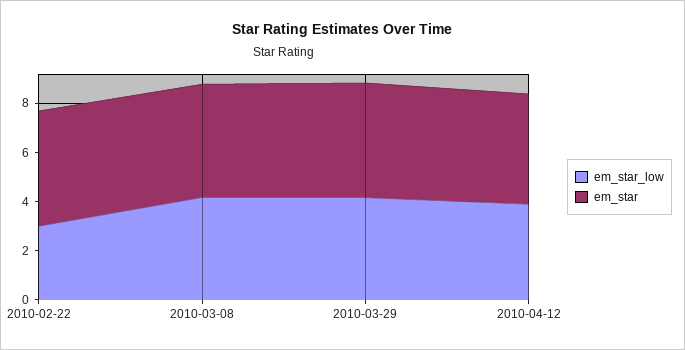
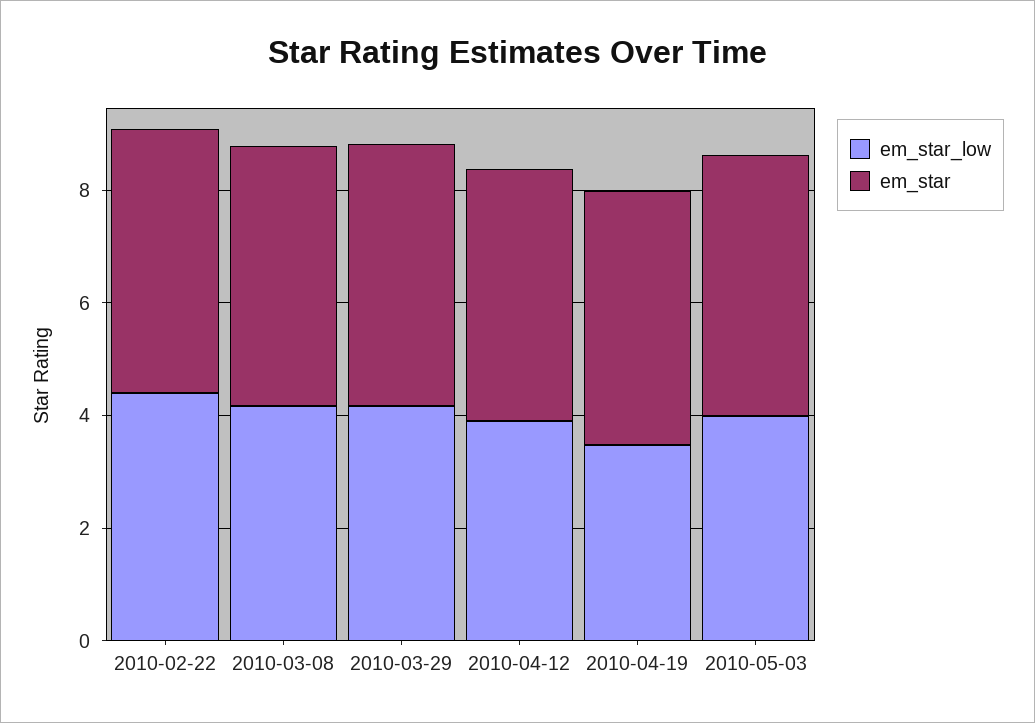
em_star_low, 2010-02-22: 3 -> 4.5
em_star_low, 2010-04-19: none -> 3.5
em_star, 2010-04-19: none -> 4.5
em_star_low, 2010-05-03: none -> 4
em_star, 2010-05-03: none -> 4.5

